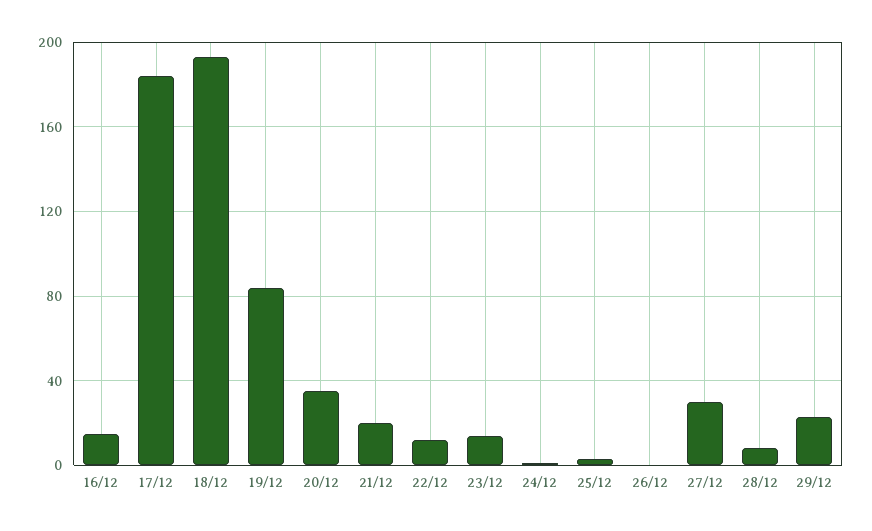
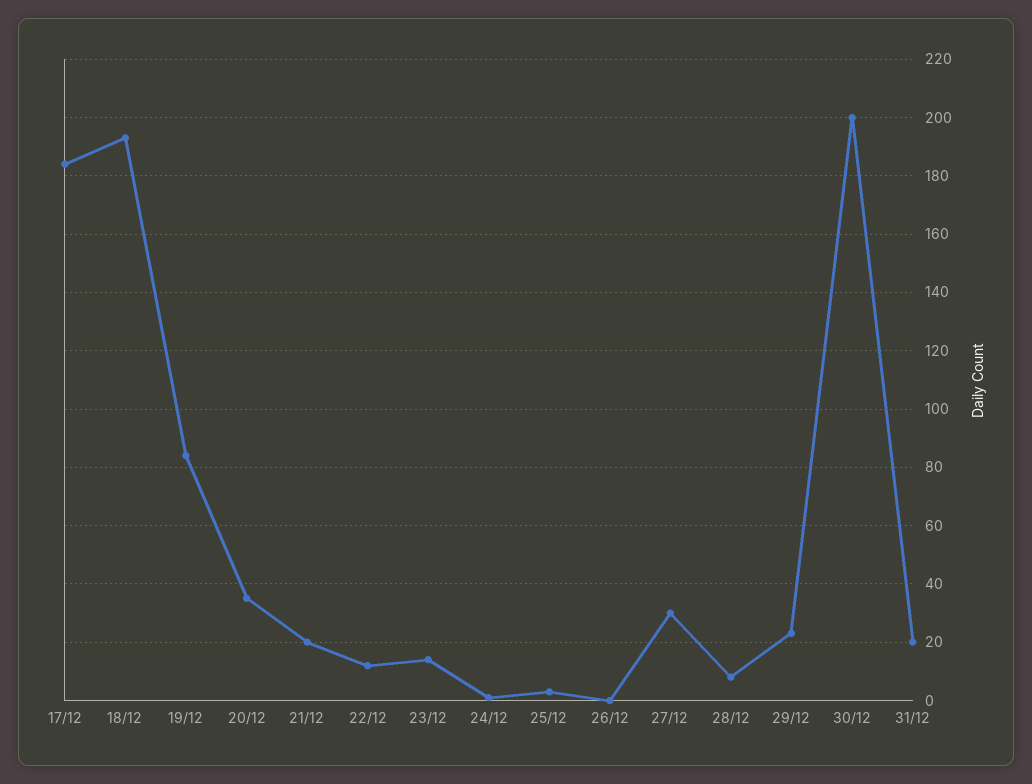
16/12: 15 -> none
30/12: none -> 200
31/12: none -> 20

